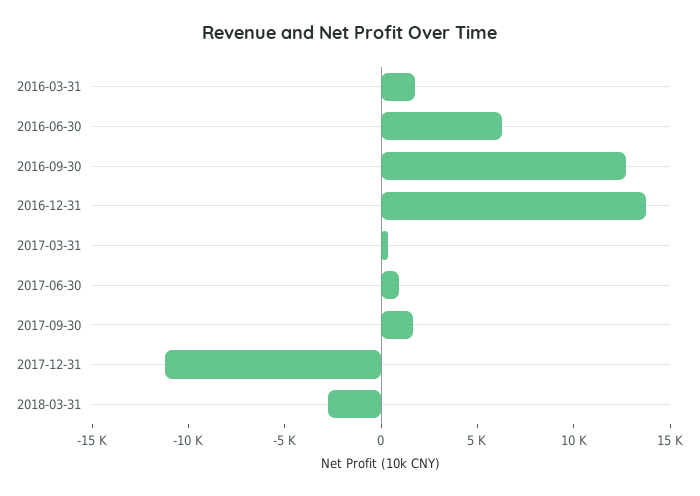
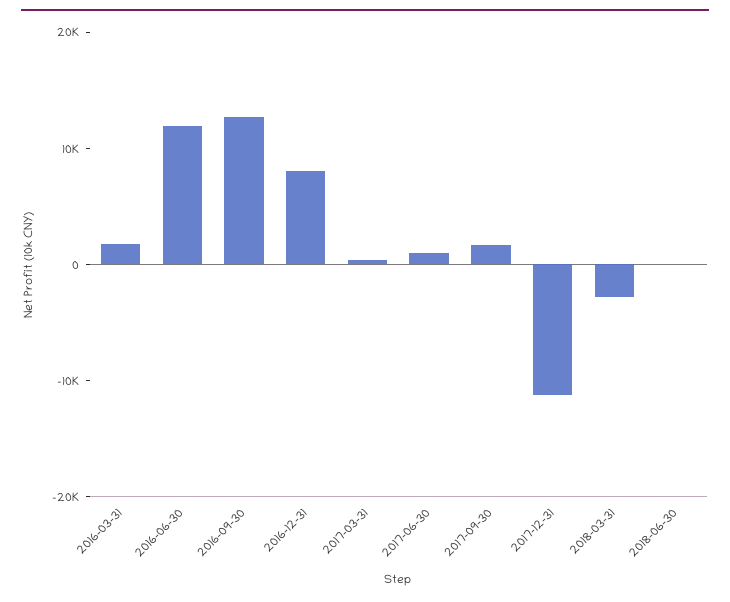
2016-06-30: 6000 -> 12000
2016-12-31: 14000 -> 8000
2018-06-30: none -> 0

